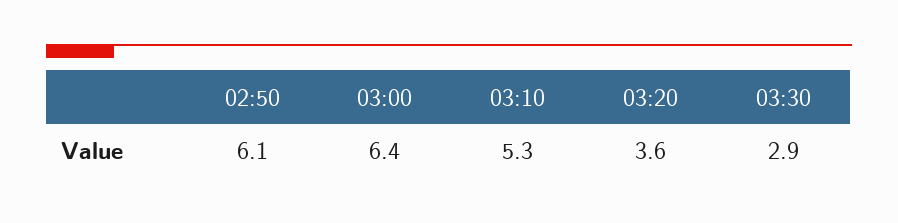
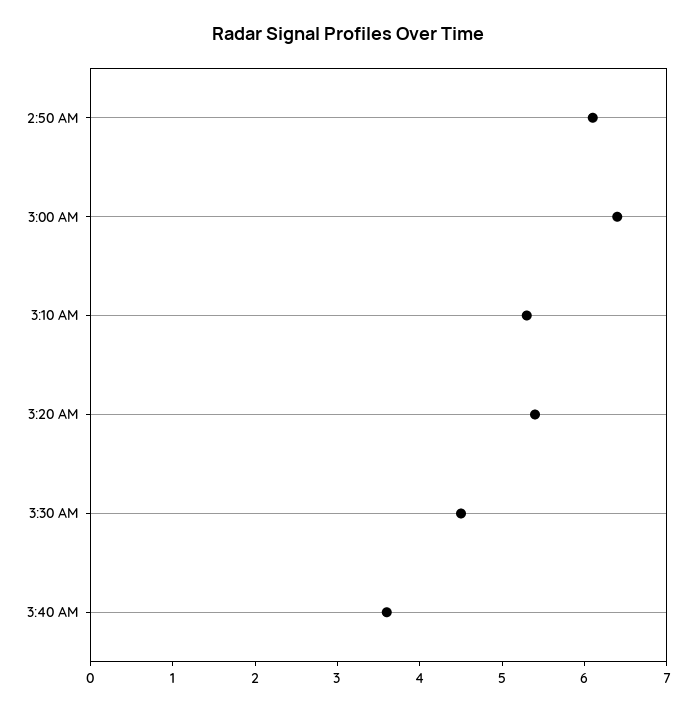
03:20: 3.6 -> 5.4
03:30: 2.9 -> 4.5
3:40 AM: none -> 3.6

